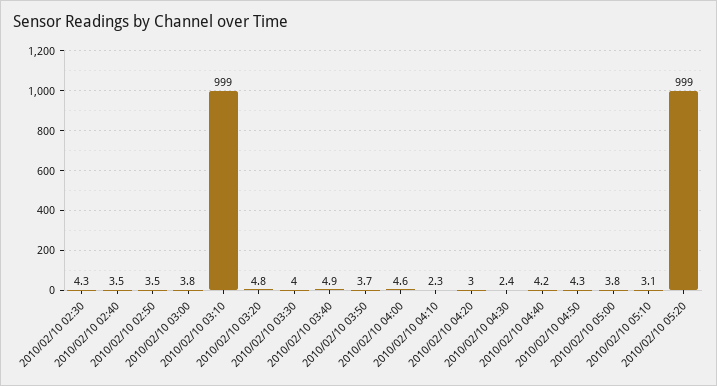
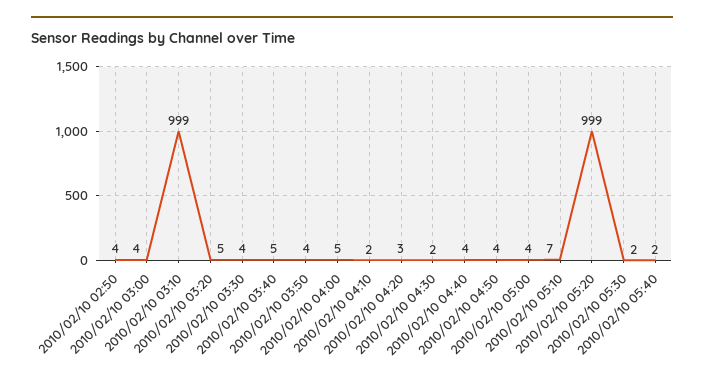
2010/02/10 02:30: 4.3 -> none
2010/02/10 02:40: 3.5 -> none
2010/02/10 05:10: 3.1 -> 7
2010/02/10 05:30: none -> 2
2010/02/10 05:40: none -> 2

